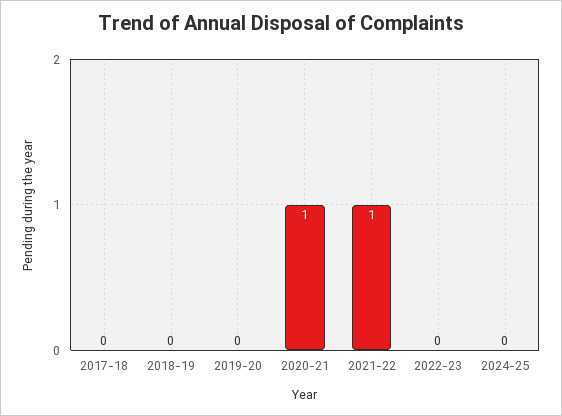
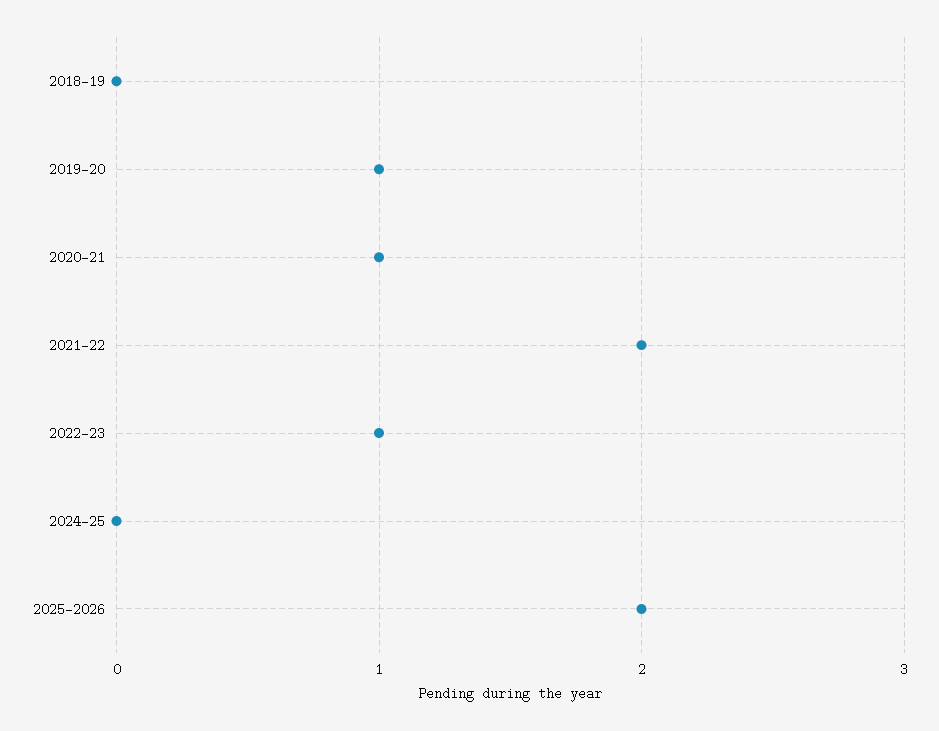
2017-18: 0 -> none
2019-20: 0 -> 1
2021-22: 1 -> 2
2022-23: 0 -> 1
2025-2026: none -> 2

